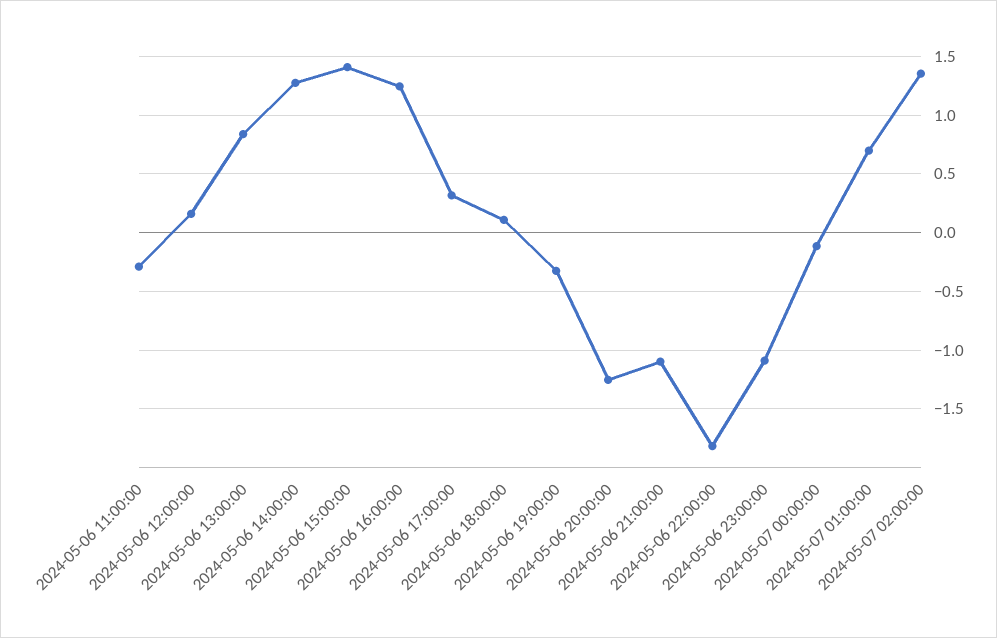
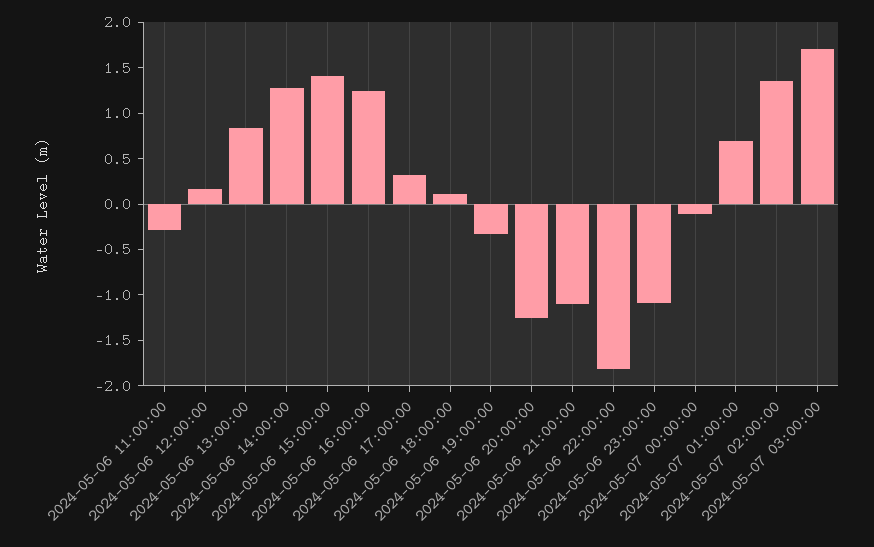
2024-05-07 03:00:00: none -> 1.7

